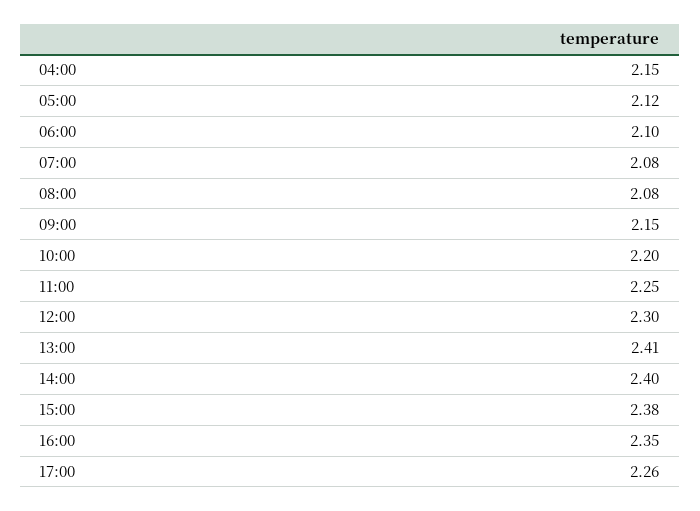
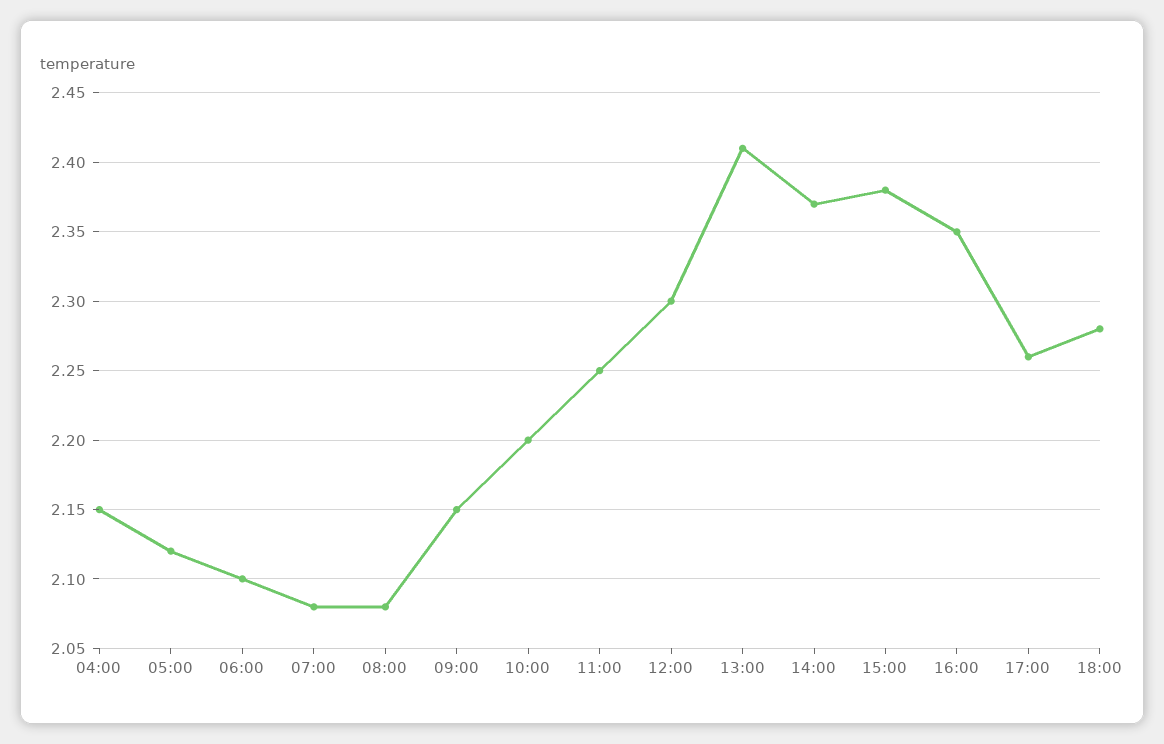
14:00: 2.4 -> 2.37
18:00: none -> 2.28

